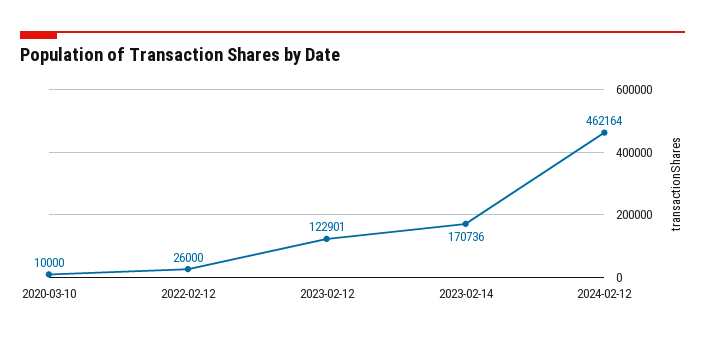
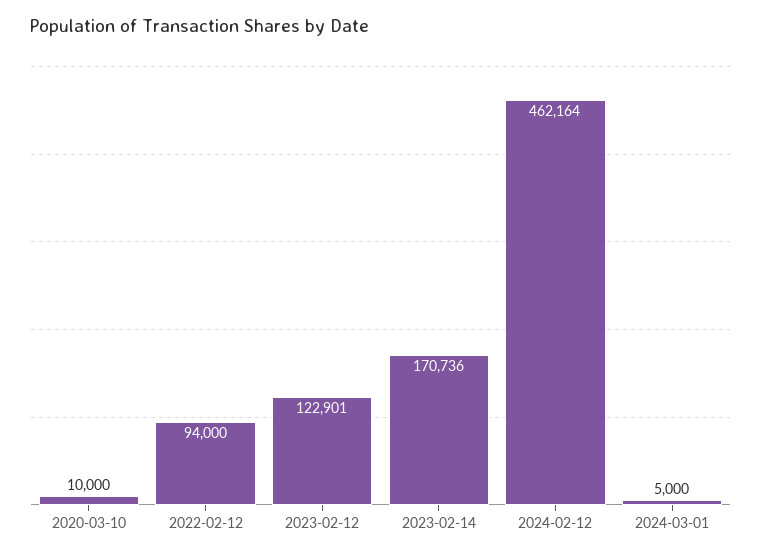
2022-02-12: 26000 -> 94000
2024-03-01: none -> 5000

